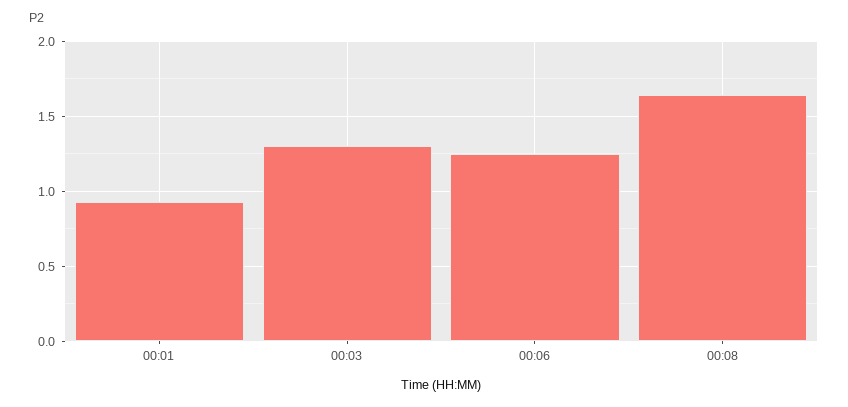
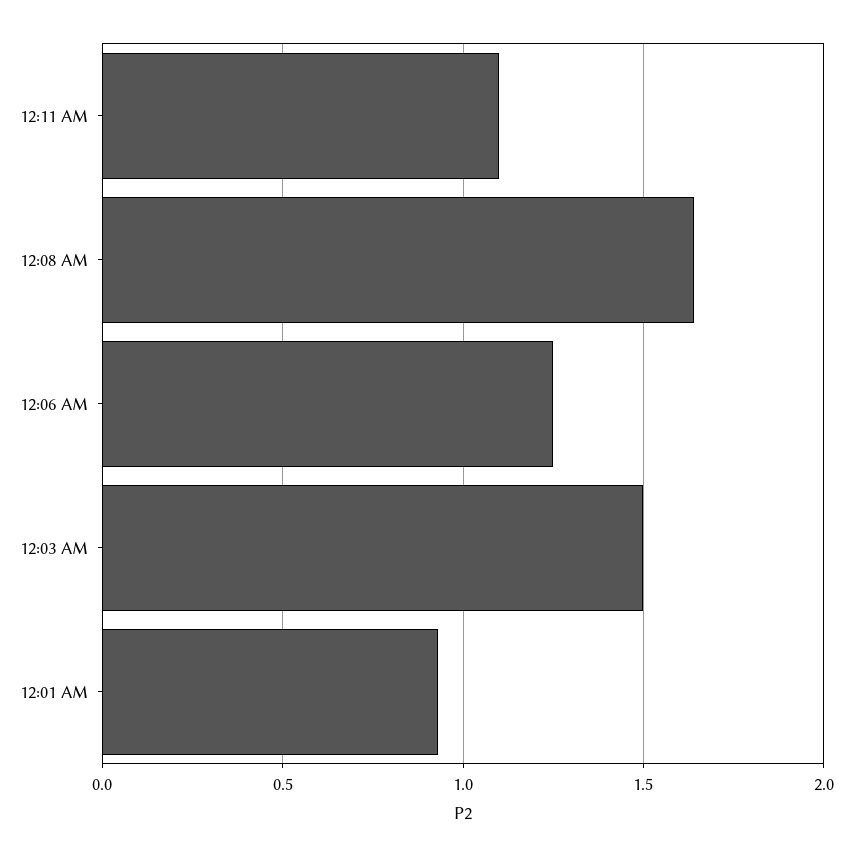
00:03: 1.3 -> 1.5
12:11 AM: none -> 1.1

